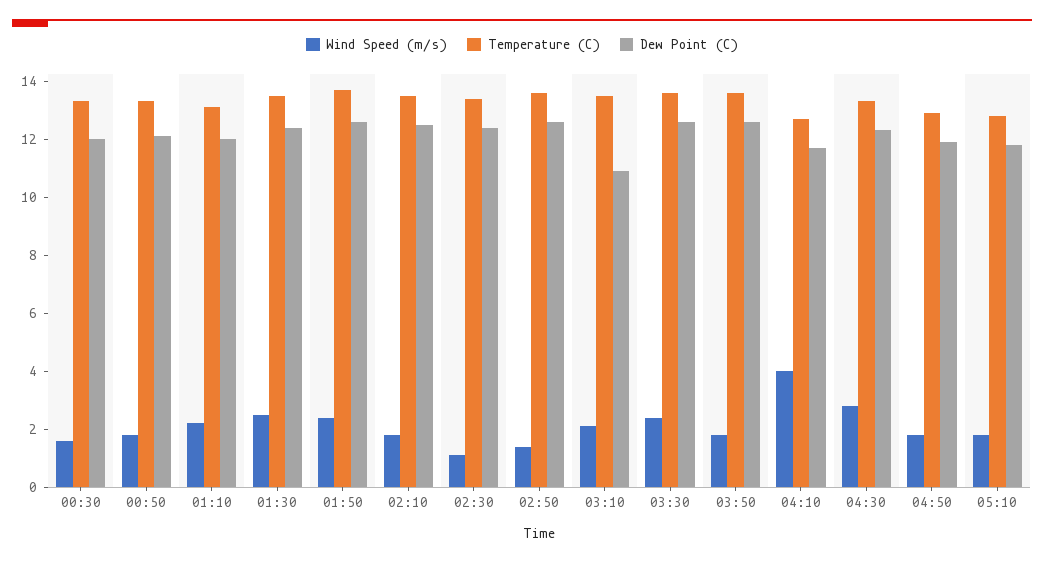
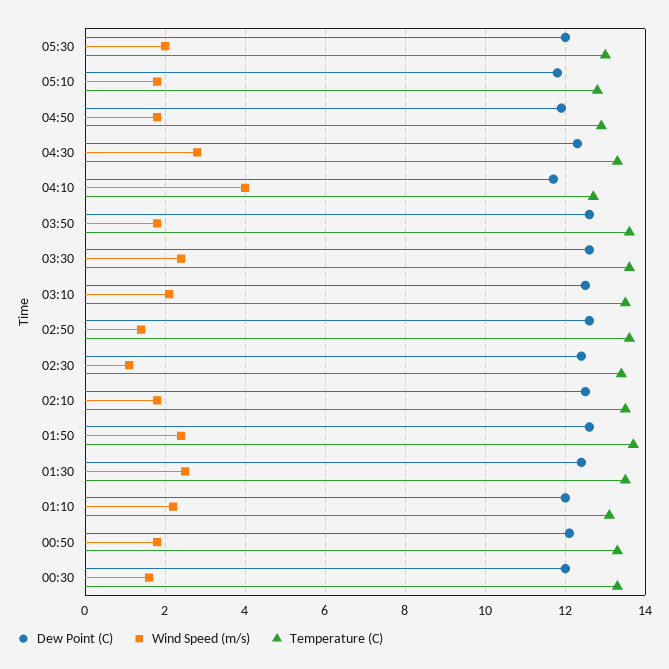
Dew Point (C), 03:10: 11 -> 12.5
Dew Point (C), 05:30: none -> 12
Wind Speed (m/s), 05:30: none -> 2
Temperature (C), 05:30: none -> 13

